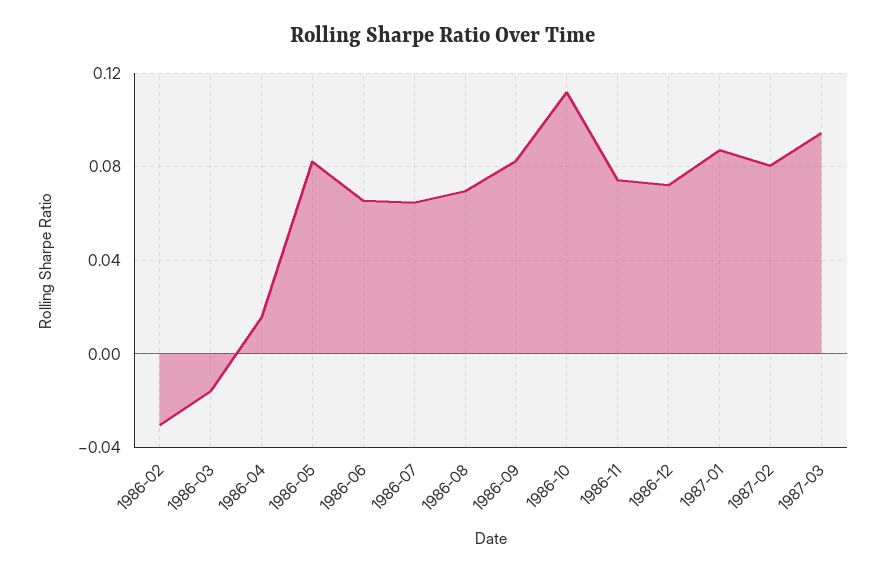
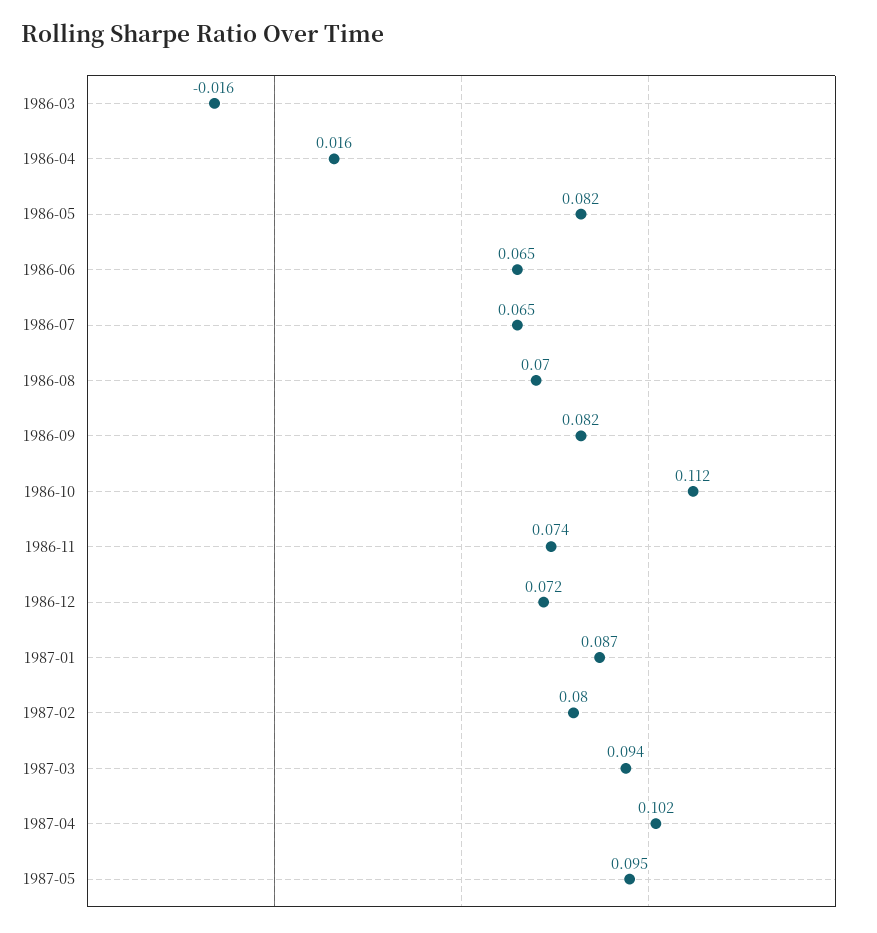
1986-02: -0.03 -> none
1987-04: none -> 0.102
1987-05: none -> 0.095

